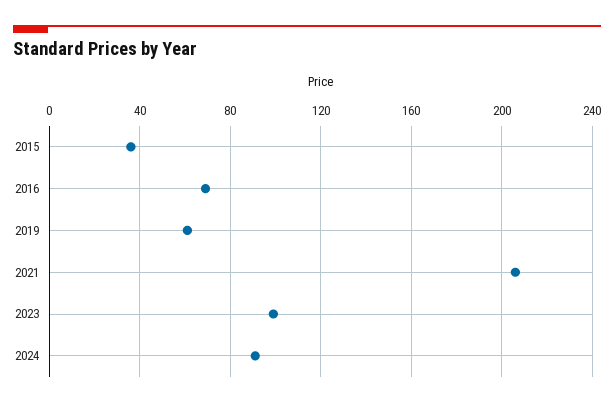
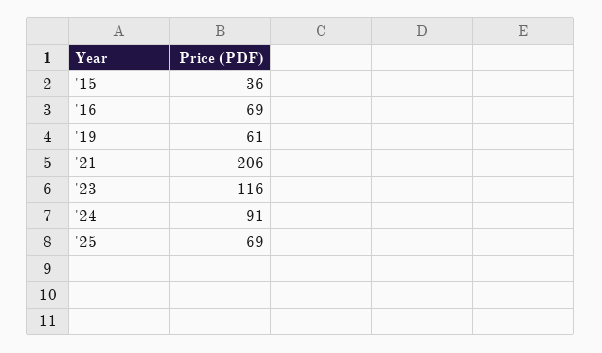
2023: 100 -> 116
'25: none -> 69

